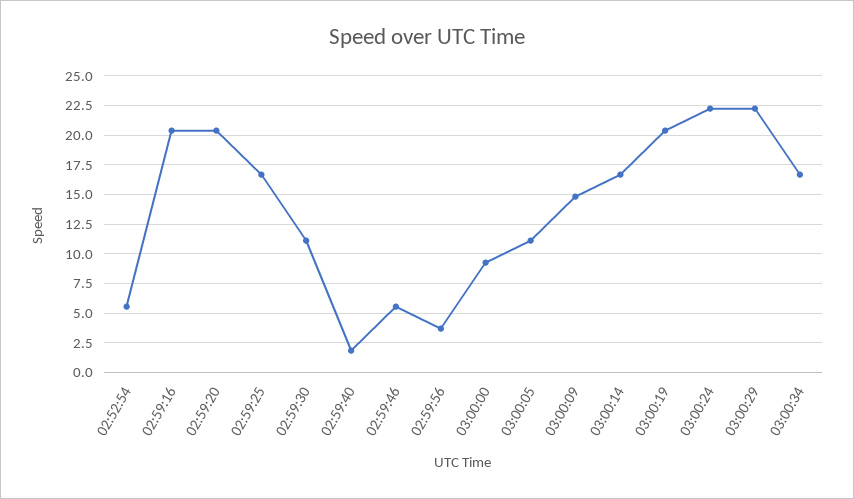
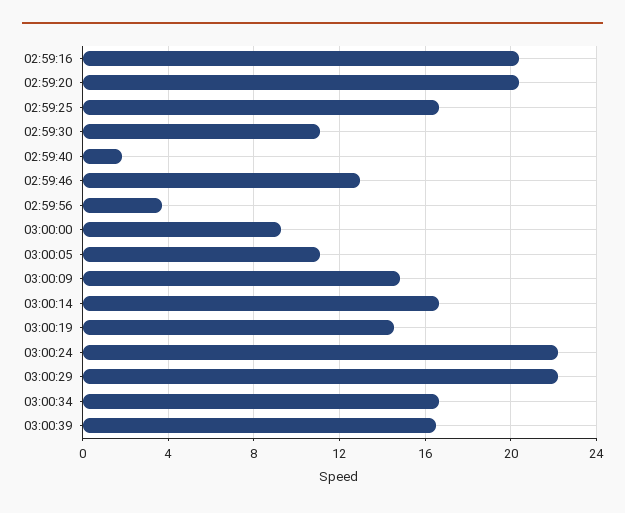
02:52:54: 5 -> none
02:59:46: 5 -> 13
03:00:19: 20 -> 14.5
03:00:39: none -> 16.5

